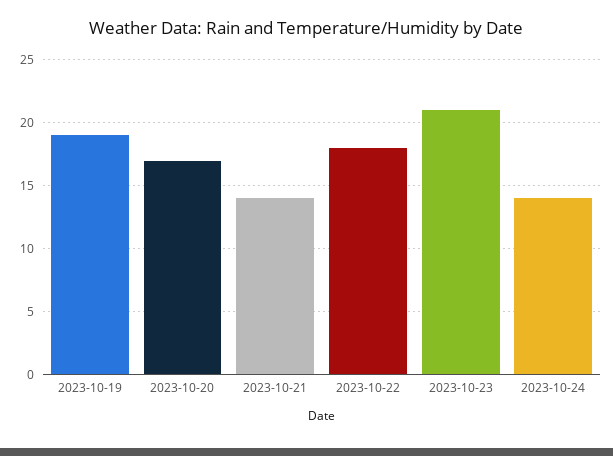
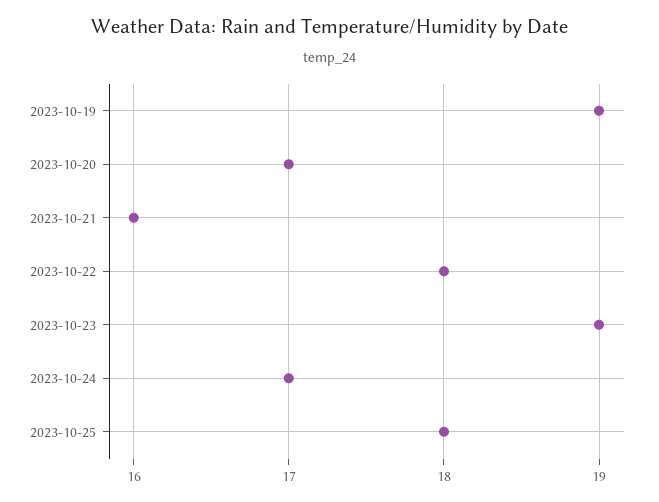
2023-10-21: 14 -> 16
2023-10-23: 21 -> 19
2023-10-24: 14 -> 17
2023-10-25: none -> 18

